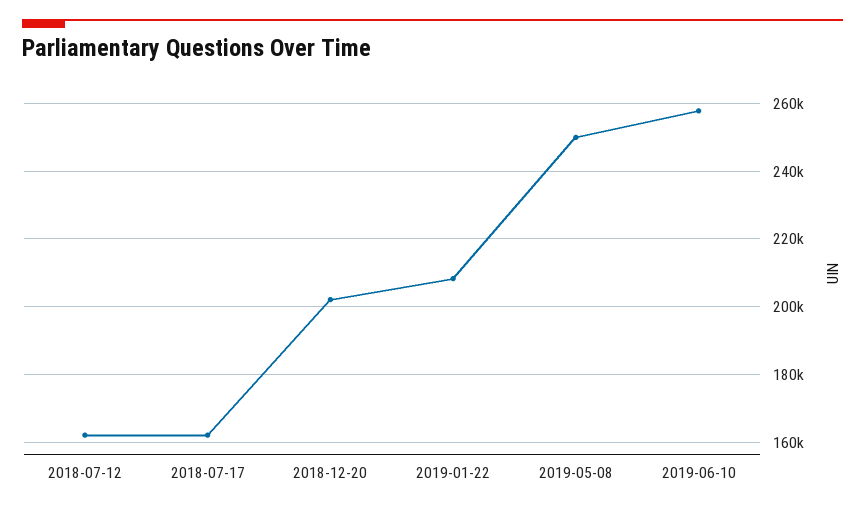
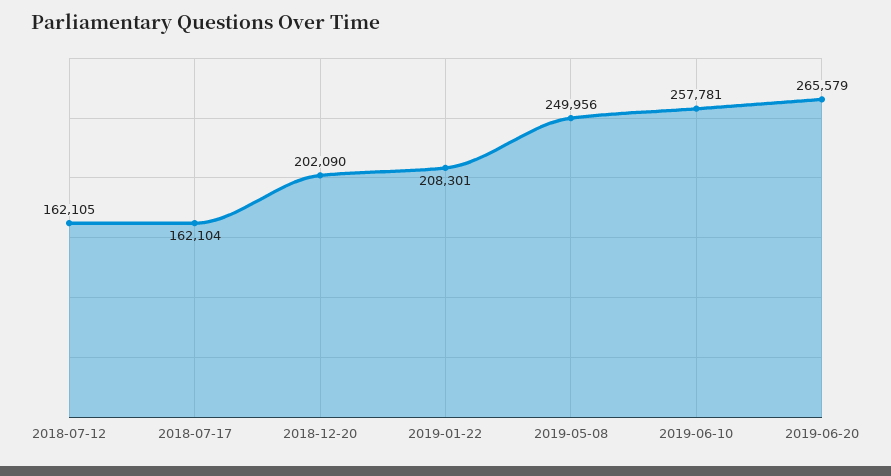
2019-06-20: none -> 265579

